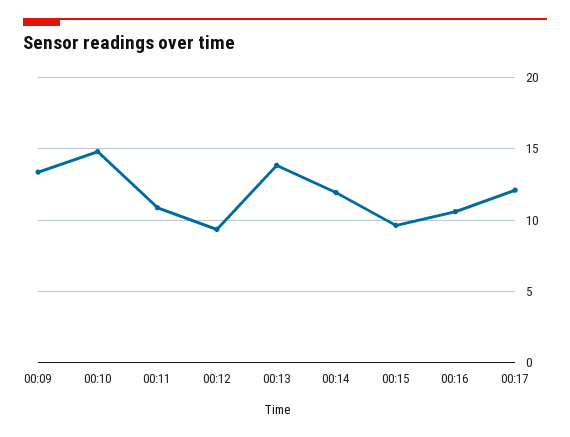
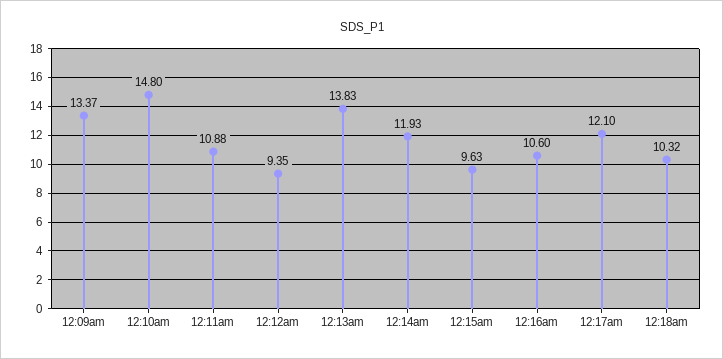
12:18am: none -> 10.32

